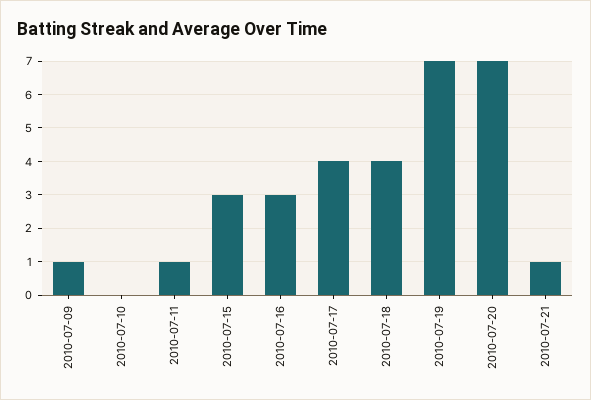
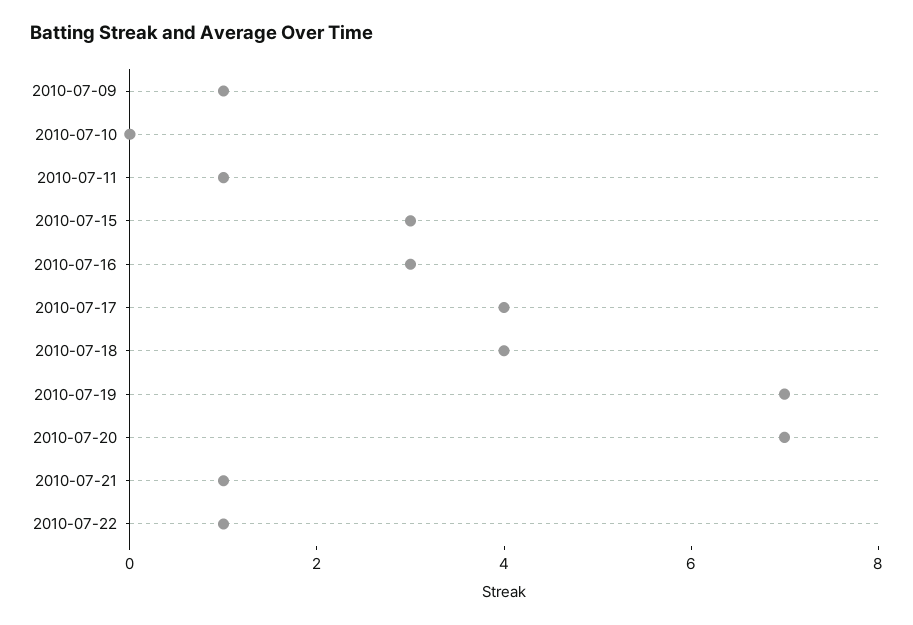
2010-07-22: none -> 1

